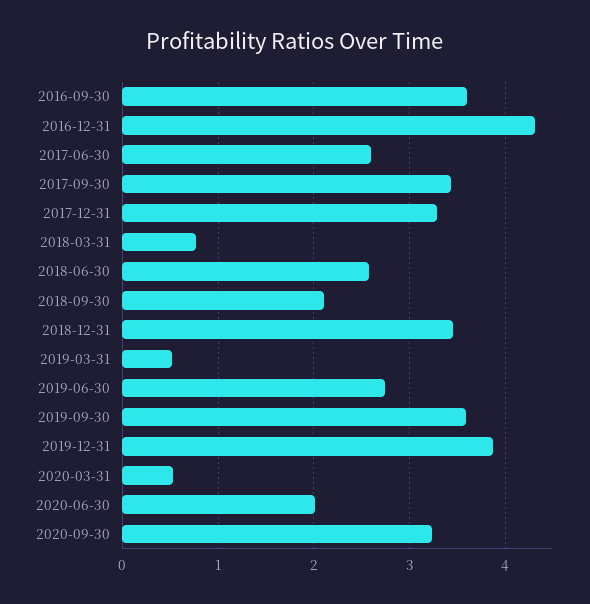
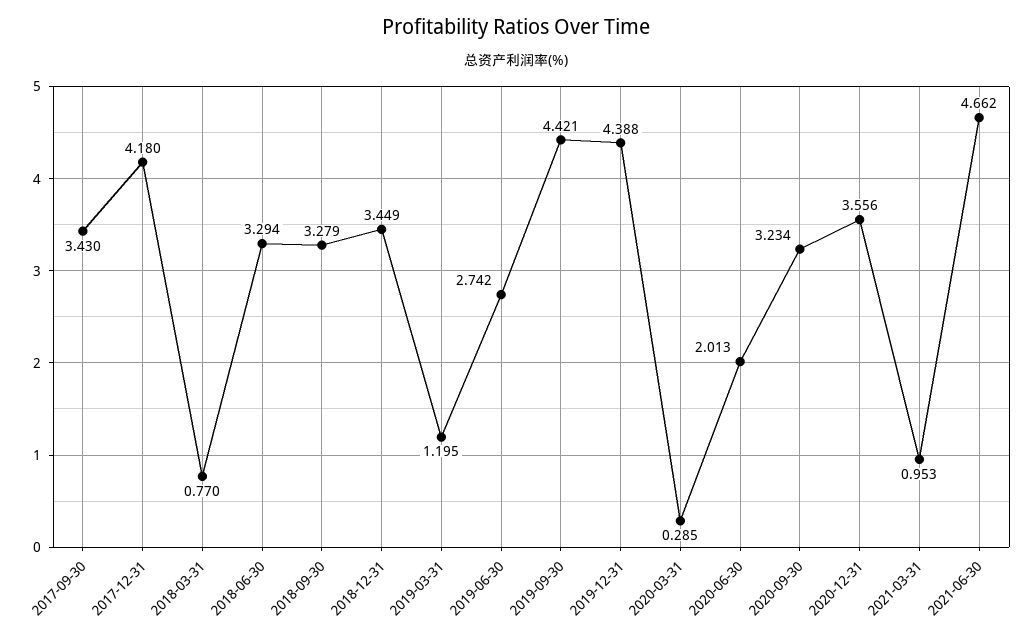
2016-09-30: 3.6 -> none
2016-12-31: 4.3 -> none
2017-06-30: 2.6 -> none
2017-12-31: 3.3 -> 4.18
2018-06-30: 2.6 -> 3.294
2018-09-30: 2.1 -> 3.279
2019-03-31: 0.5 -> 1.195
2019-09-30: 3.6 -> 4.421
2019-12-31: 3.9 -> 4.388
2020-03-31: 0.5 -> 0.285
2020-12-31: none -> 3.556
2021-03-31: none -> 0.953
2021-06-30: none -> 4.662

